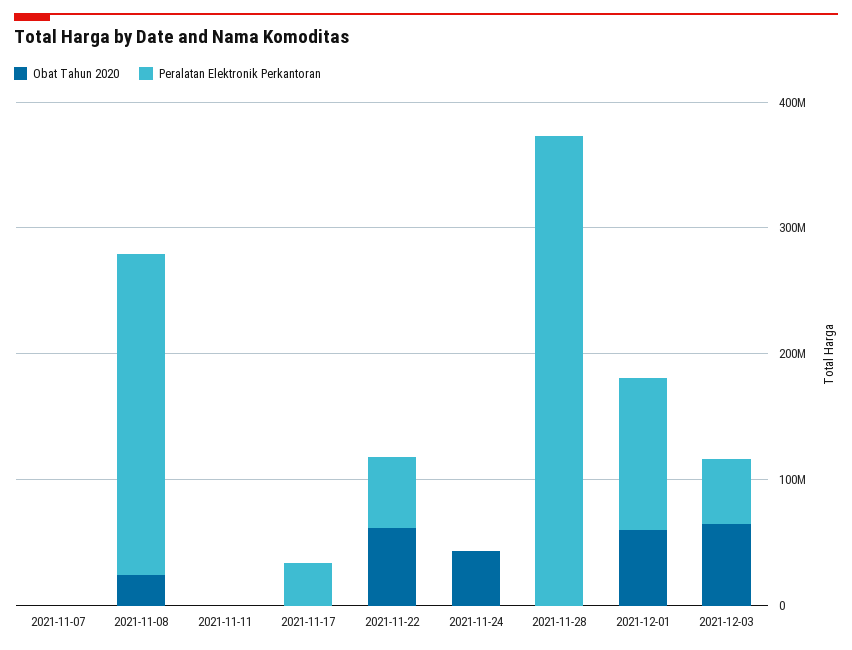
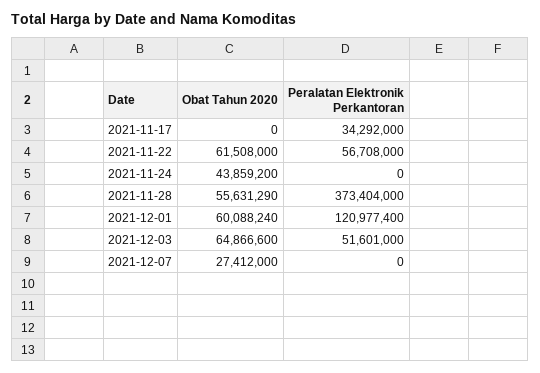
Obat Tahun 2020, 2021-11-07: 0 -> none
Peralatan Elektronik Perkantoran, 2021-11-07: 0 -> none
Obat Tahun 2020, 2021-11-08: 20000000 -> none
Peralatan Elektronik Perkantoran, 2021-11-08: 260000000 -> none
Obat Tahun 2020, 2021-11-11: 0 -> none
Peralatan Elektronik Perkantoran, 2021-11-11: 0 -> none
Obat Tahun 2020, 2021-11-28: 0 -> 55631290
Obat Tahun 2020, 2021-12-07: none -> 27412000
Peralatan Elektronik Perkantoran, 2021-12-07: none -> 0

